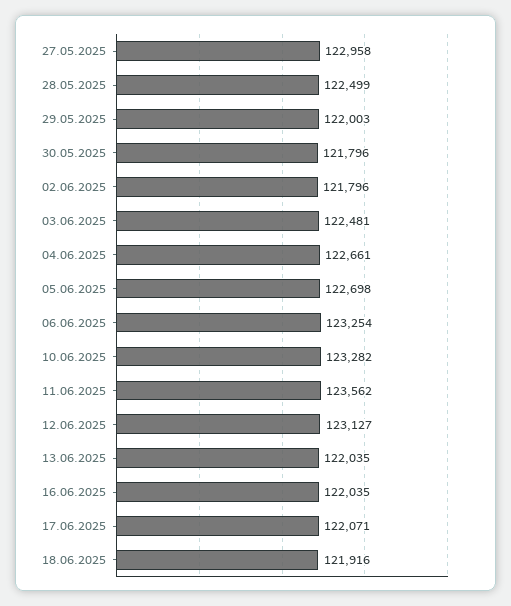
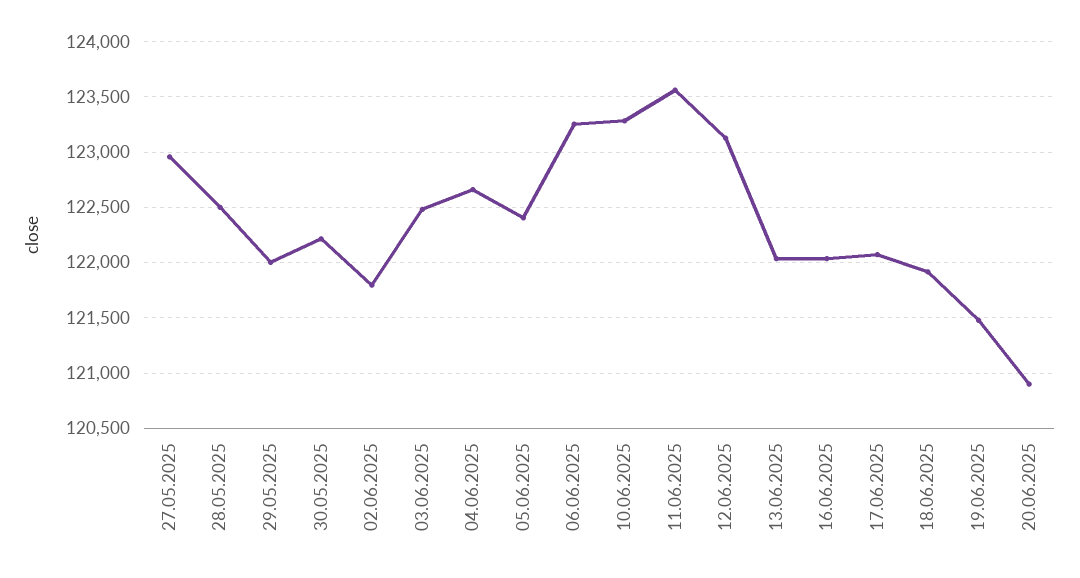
30.05.2025: 121796 -> 122200
05.06.2025: 122698 -> 122400
19.06.2025: none -> 121500
20.06.2025: none -> 120900

